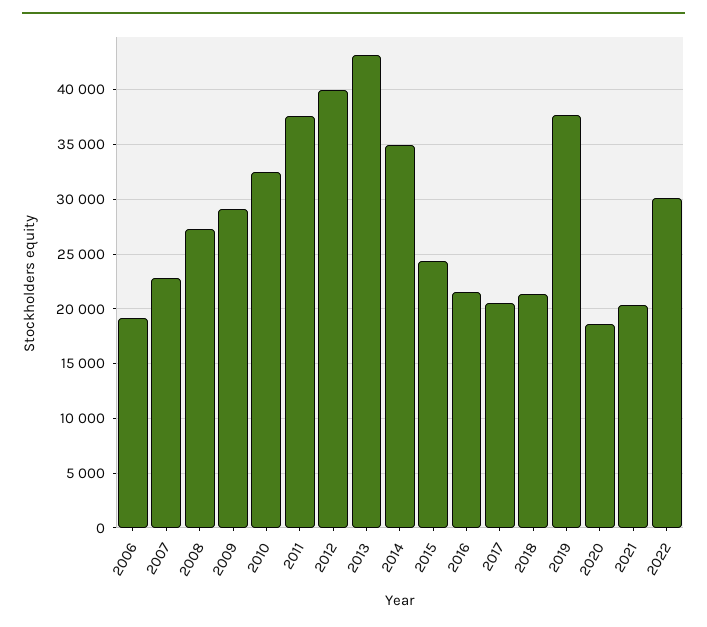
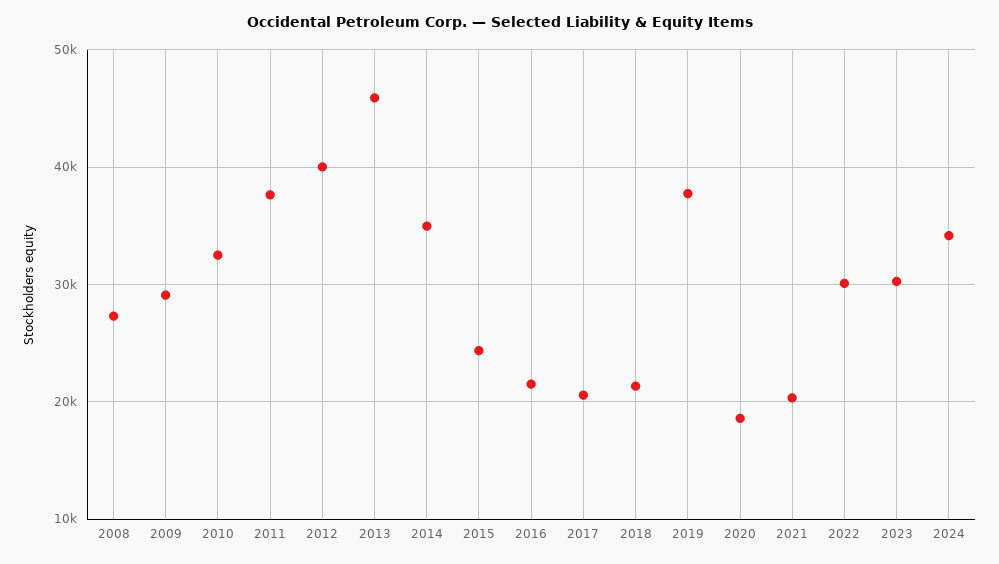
2006: 19000 -> none
2007: 23000 -> none
2013: 43000 -> 46000
2023: none -> 30000
2024: none -> 34000

